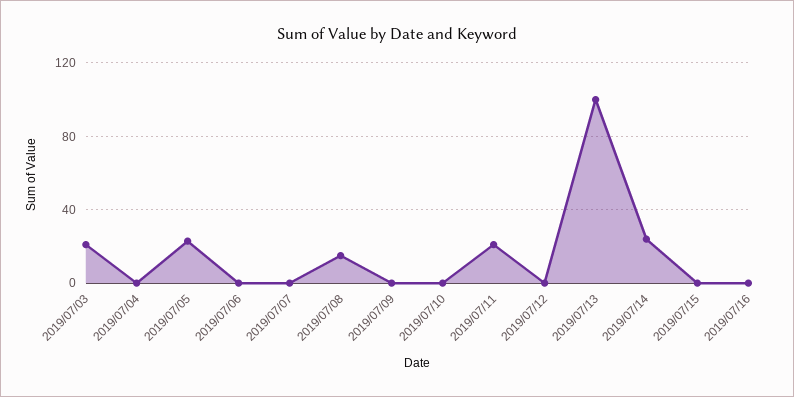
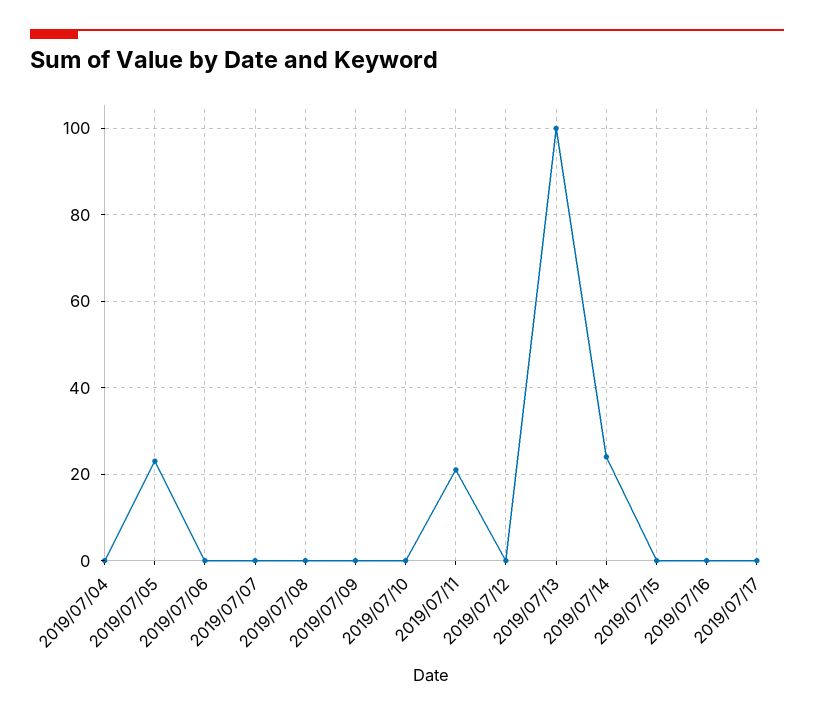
2019/07/03: 20 -> none
2019/07/08: 15 -> 0
2019/07/17: none -> 0

